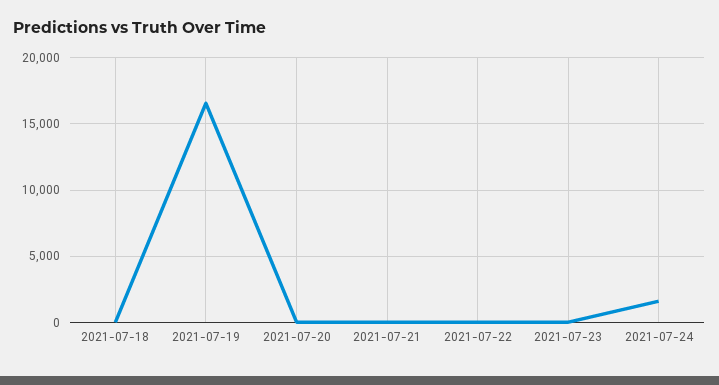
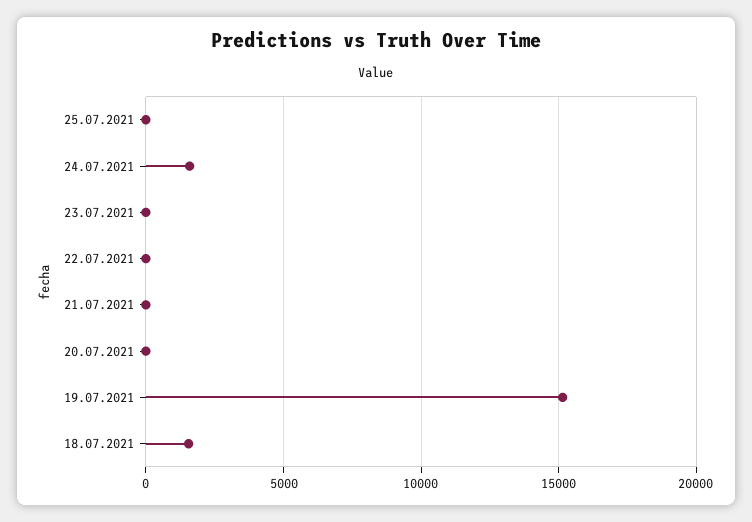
2021-07-18: 0 -> 1500
2021-07-19: 16500 -> 15000
25.07.2021: none -> 0

